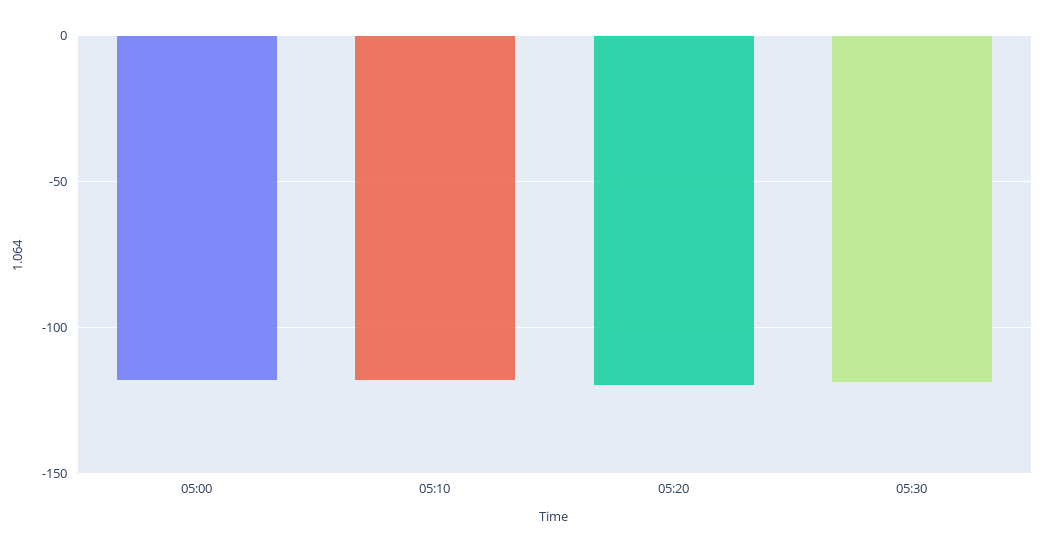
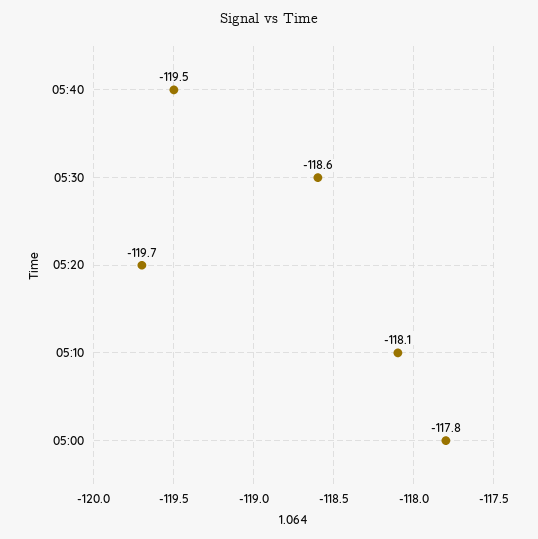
05:40: none -> -119.5

